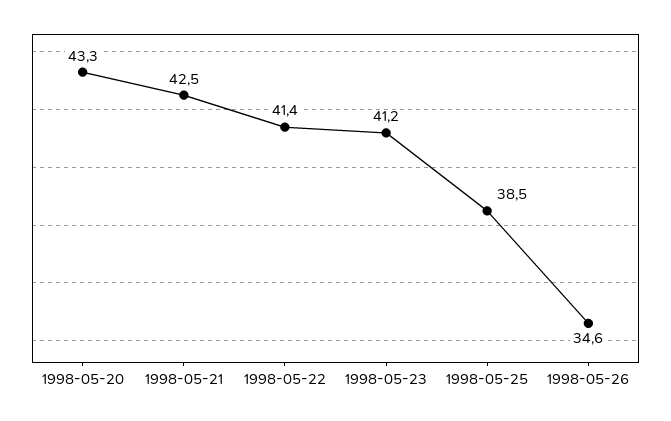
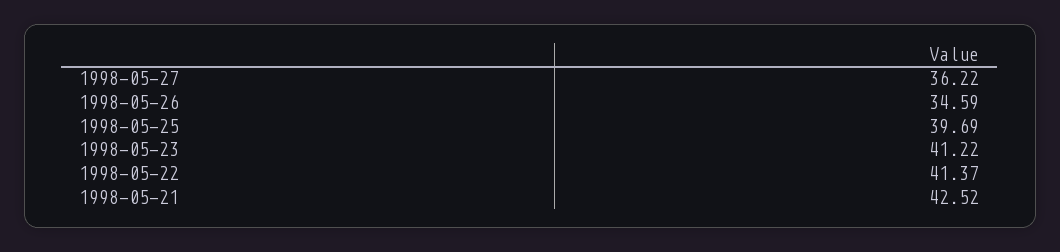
1998-05-20: 43.3 -> none
1998-05-25: 38.5 -> 39.69
1998-05-27: none -> 36.22

